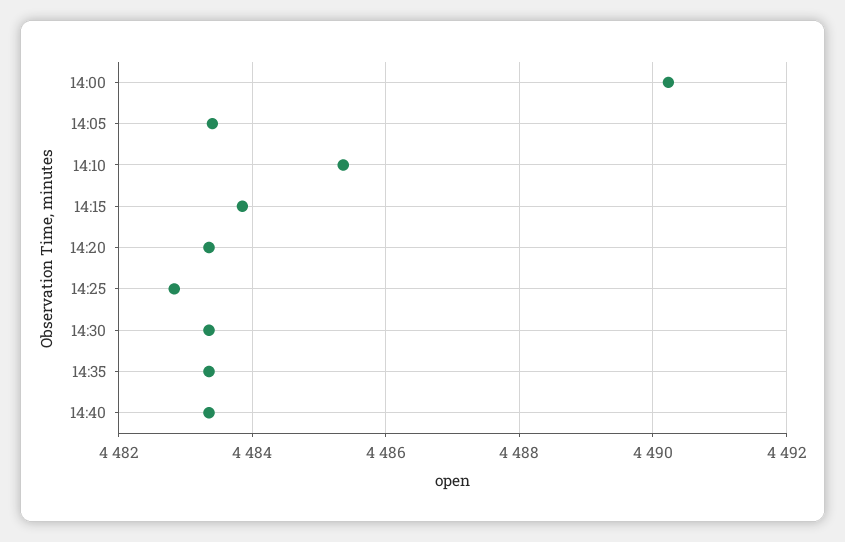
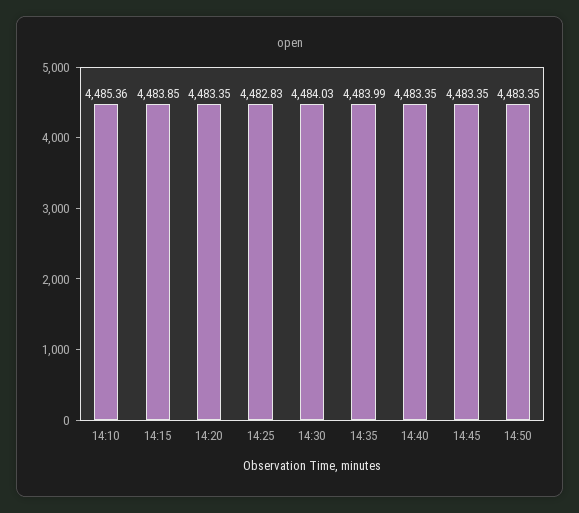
14:00: 4490.2 -> none
14:05: 4483.4 -> none
14:30: 4483.4 -> 4484.03
14:35: 4483.4 -> 4483.99
14:45: none -> 4483.35
14:50: none -> 4483.35

